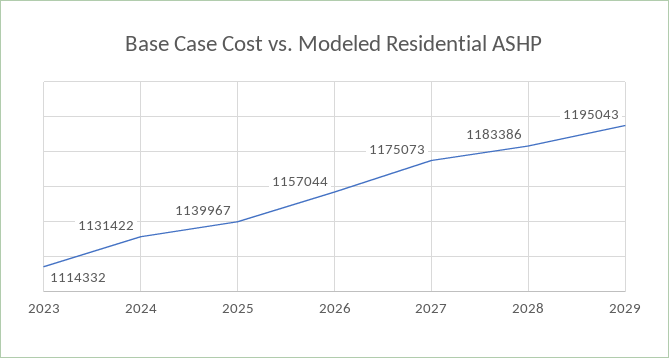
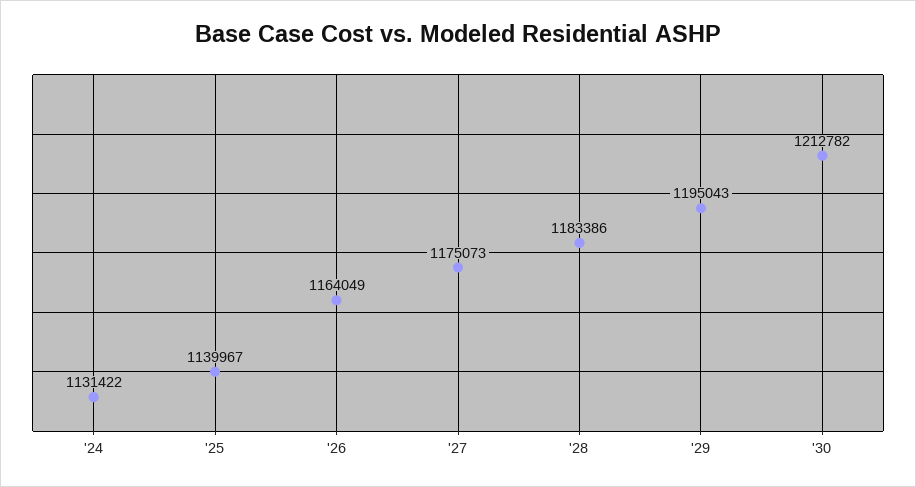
2023: 1114332 -> none
2026: 1157044 -> 1164049
'30: none -> 1212782

